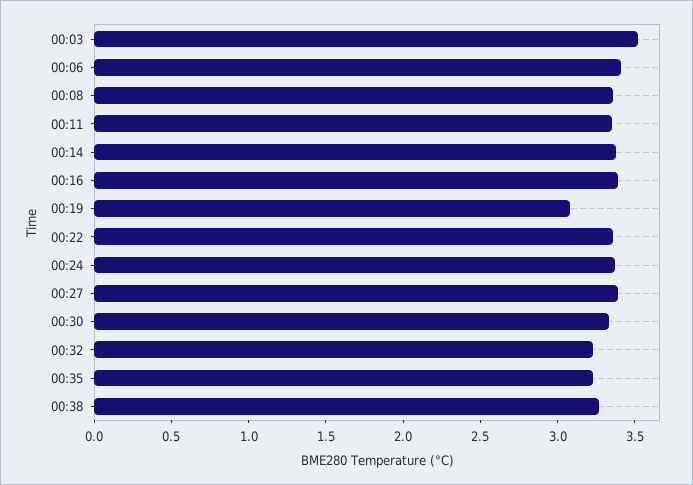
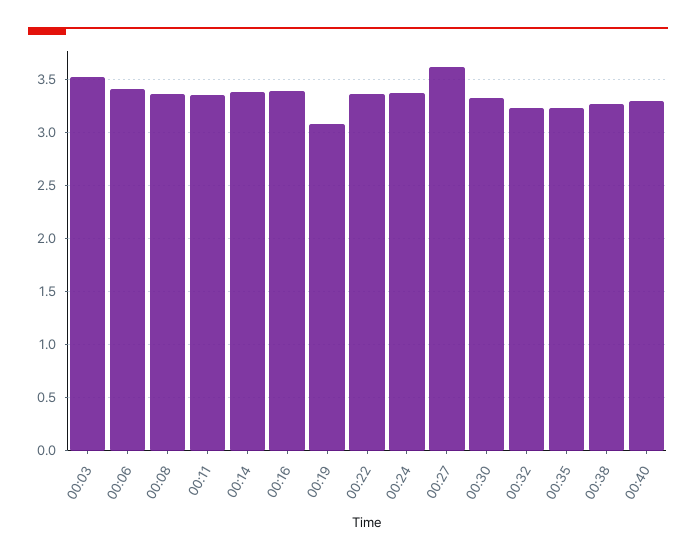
00:27: 3.4 -> 3.6
00:40: none -> 3.3

